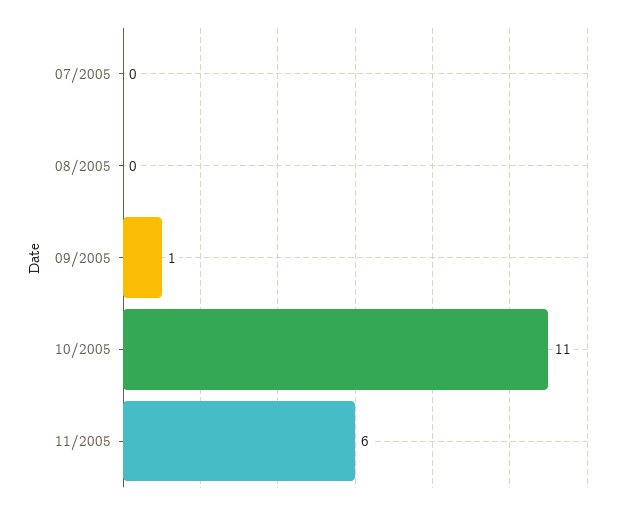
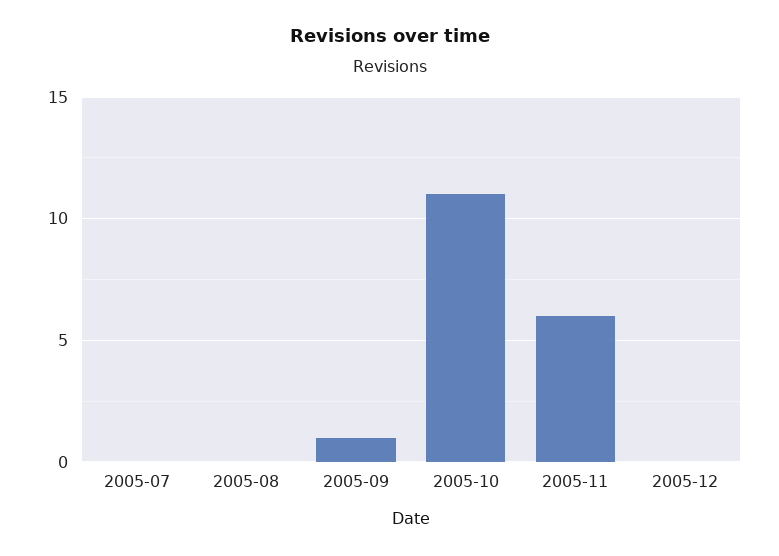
2005-12: none -> 0

